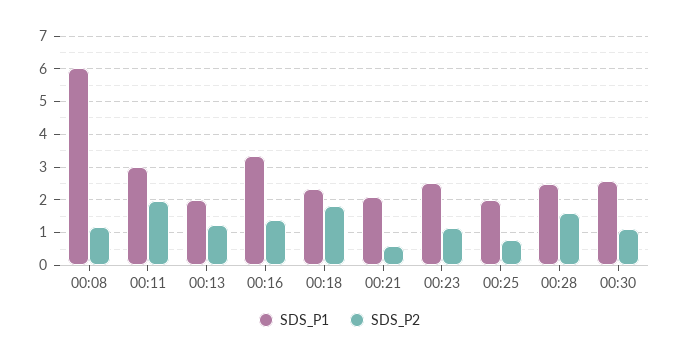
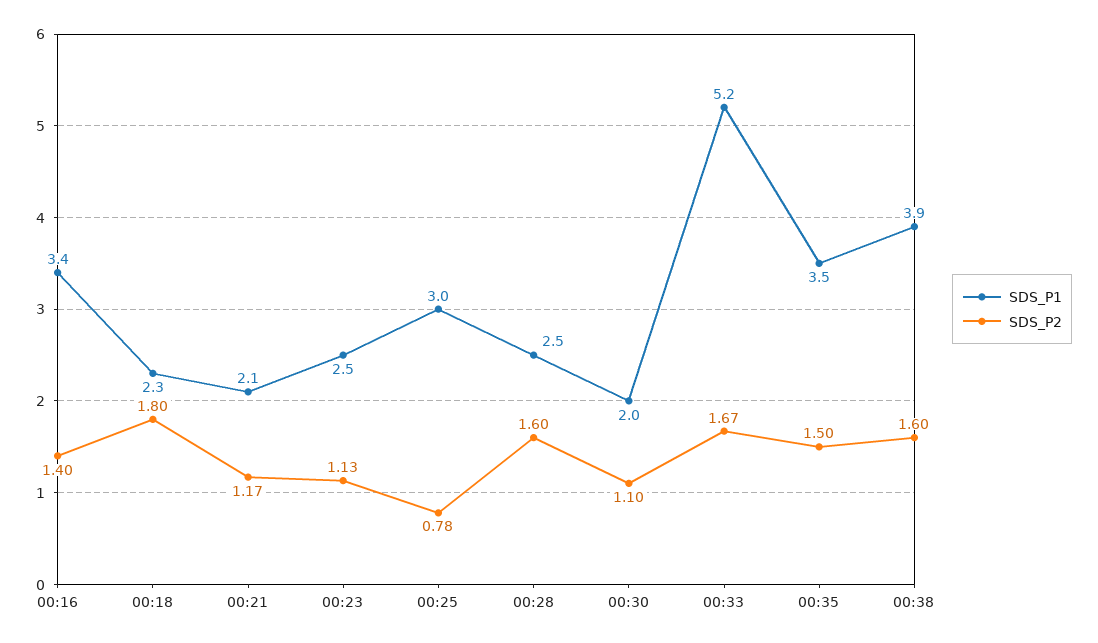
SDS_P1, 00:08: 6 -> none
SDS_P2, 00:08: 1.2 -> none
SDS_P1, 00:11: 3 -> none
SDS_P2, 00:11: 2 -> none
SDS_P1, 00:13: 2 -> none
SDS_P2, 00:13: 1.2 -> none
SDS_P2, 00:21: 0.6 -> 1.17
SDS_P1, 00:25: 2 -> 3
SDS_P1, 00:30: 2.6 -> 2
SDS_P1, 00:33: none -> 5.2
SDS_P2, 00:33: none -> 1.67
SDS_P1, 00:35: none -> 3.5
SDS_P2, 00:35: none -> 1.5
SDS_P1, 00:38: none -> 3.9
SDS_P2, 00:38: none -> 1.6

